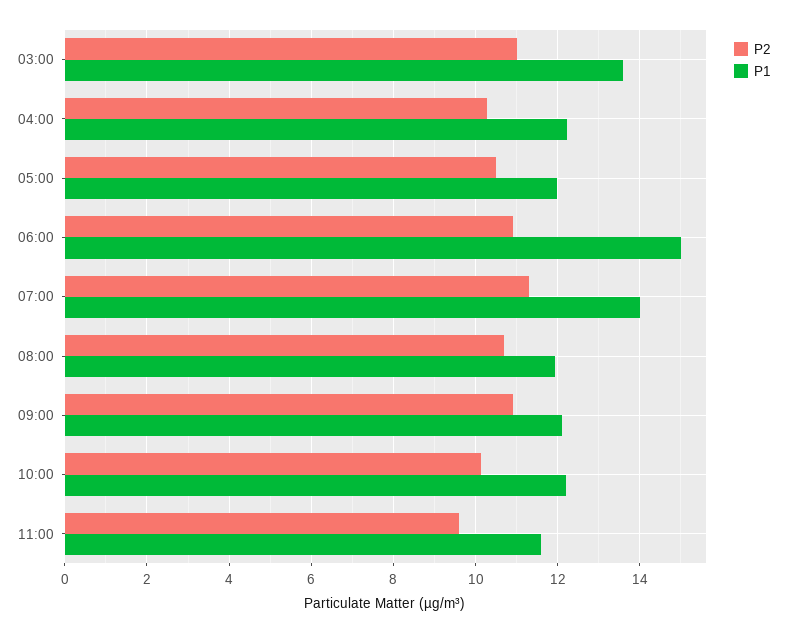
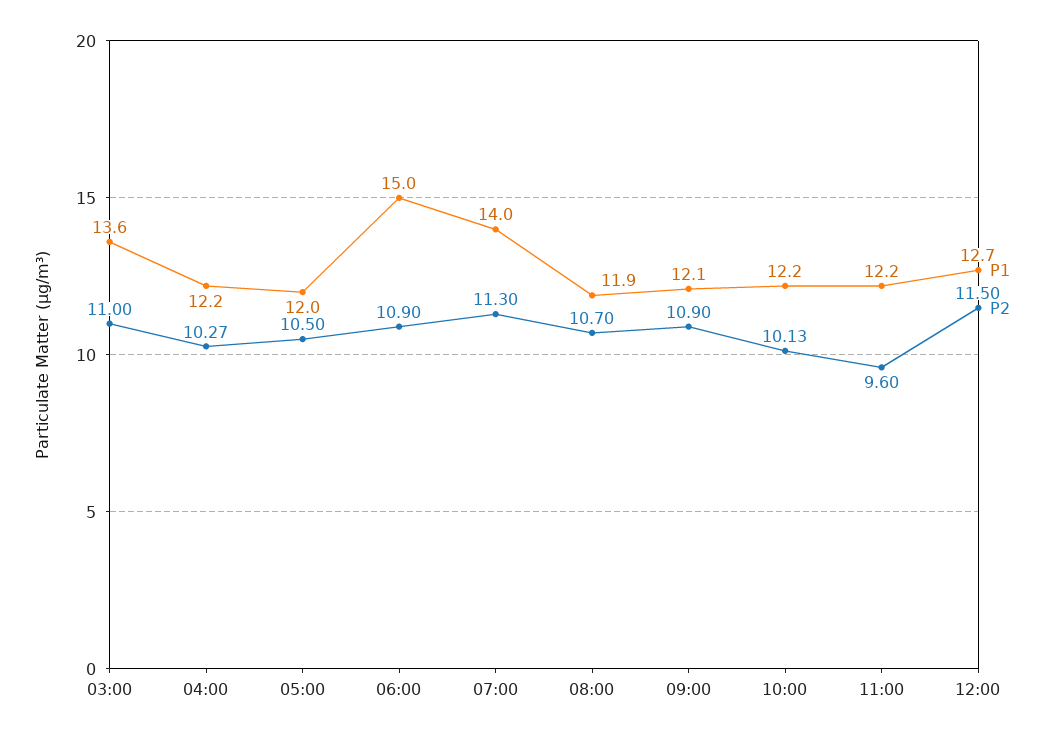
P1, 11:00: 11.6 -> 12.2
P1, 12:00: none -> 12.7
P2, 12:00: none -> 11.5

